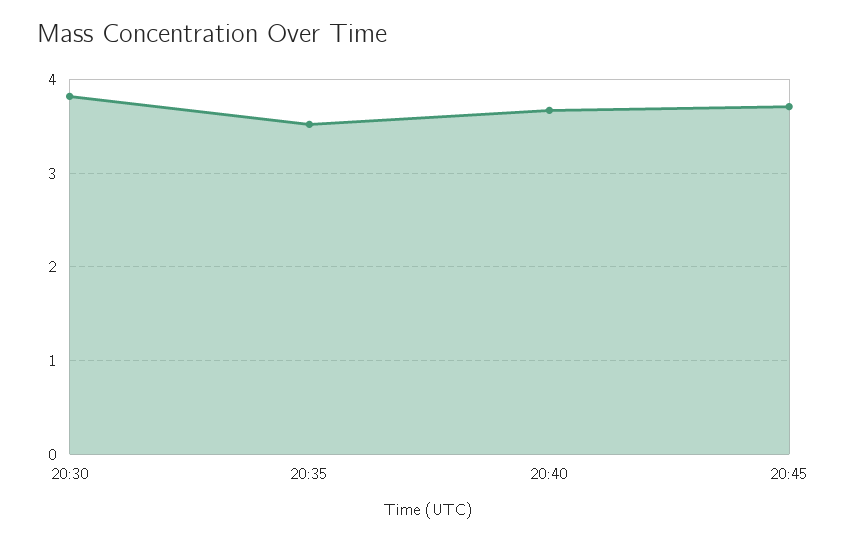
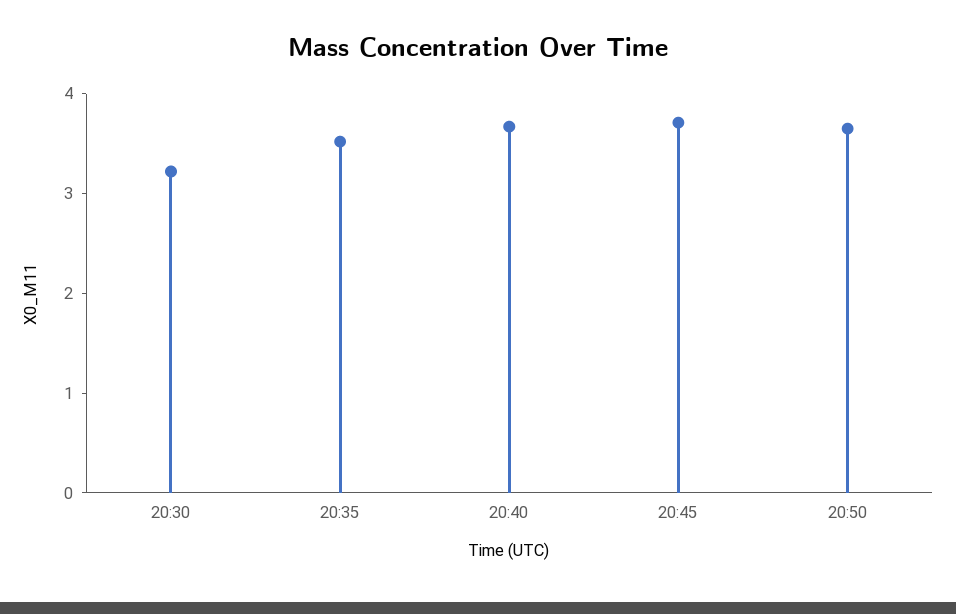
20:30: 3.8 -> 3.2
20:50: none -> 3.6

